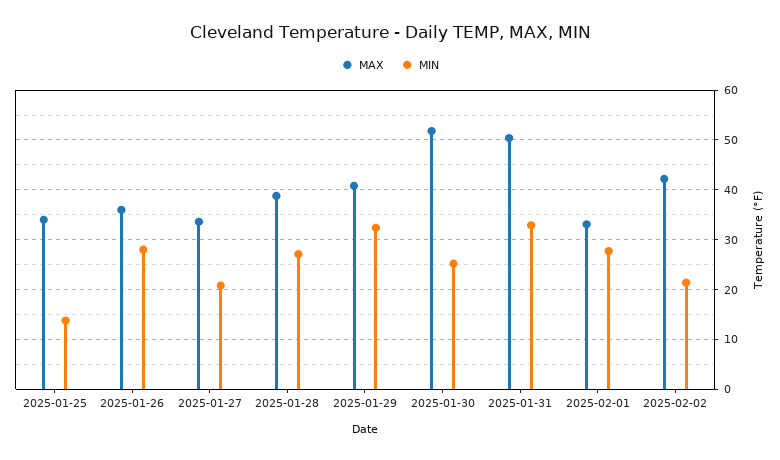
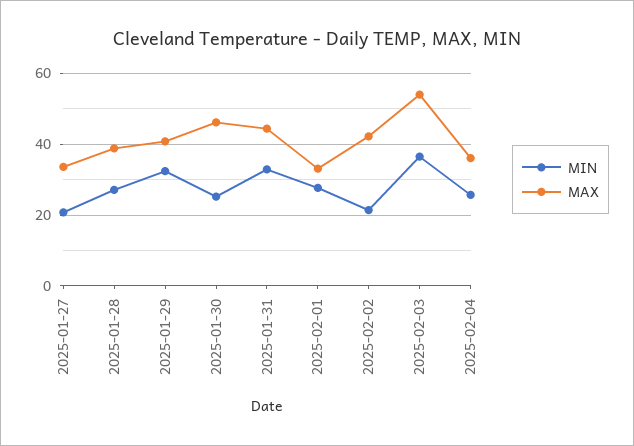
MAX, 2025-01-25: 34 -> none
MIN, 2025-01-25: 14 -> none
MAX, 2025-01-26: 36 -> none
MIN, 2025-01-26: 28 -> none
MAX, 2025-01-30: 52 -> 46
MAX, 2025-01-31: 50 -> 44
MIN, 2025-02-03: none -> 36
MAX, 2025-02-03: none -> 54
MIN, 2025-02-04: none -> 26
MAX, 2025-02-04: none -> 36

